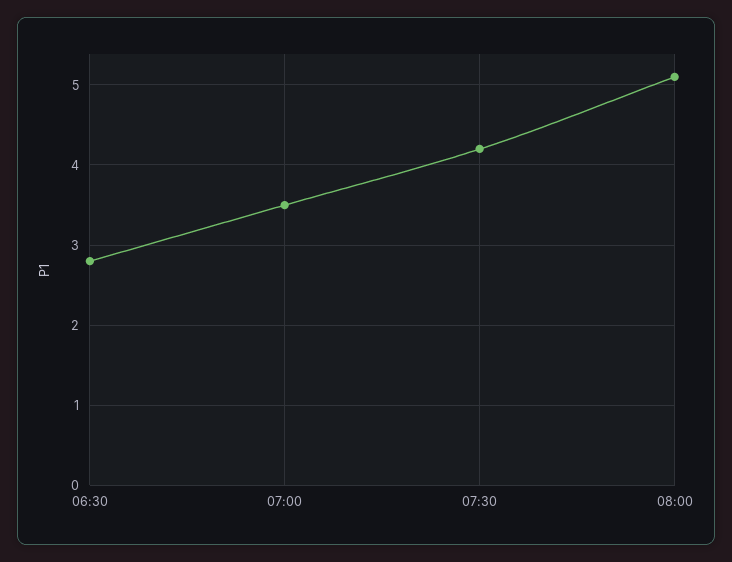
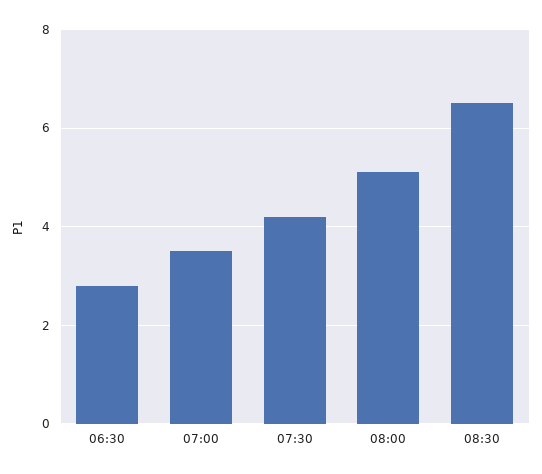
08:30: none -> 6.5

